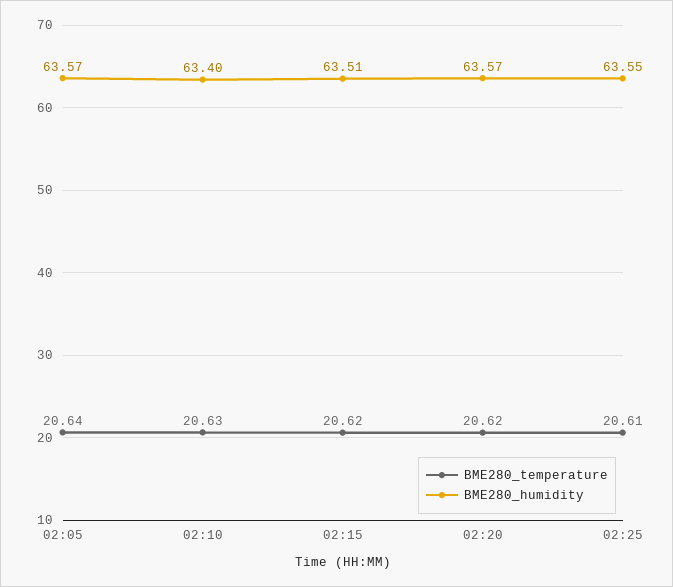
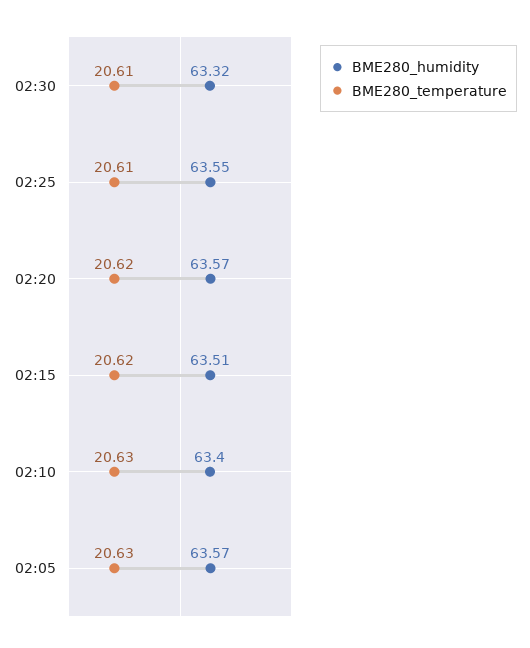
BME280_temperature, 02:05: 20.64 -> 20.63
BME280_humidity, 02:30: none -> 63.32
BME280_temperature, 02:30: none -> 20.61

